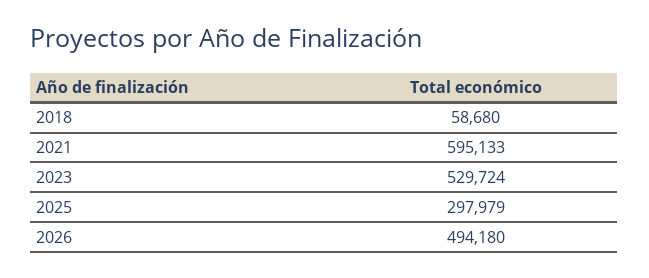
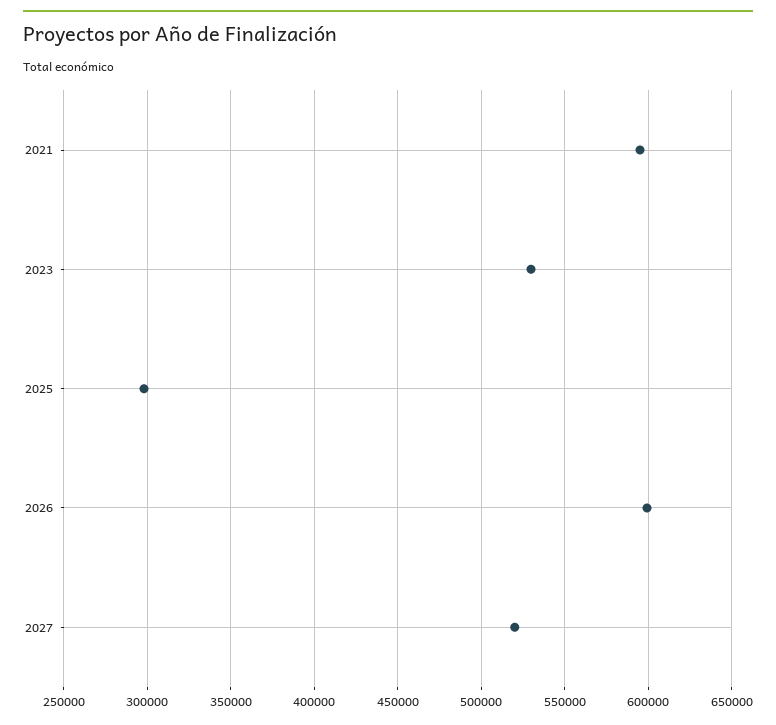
2018: 58680 -> none
2026: 494180 -> 600000
2027: none -> 520000

